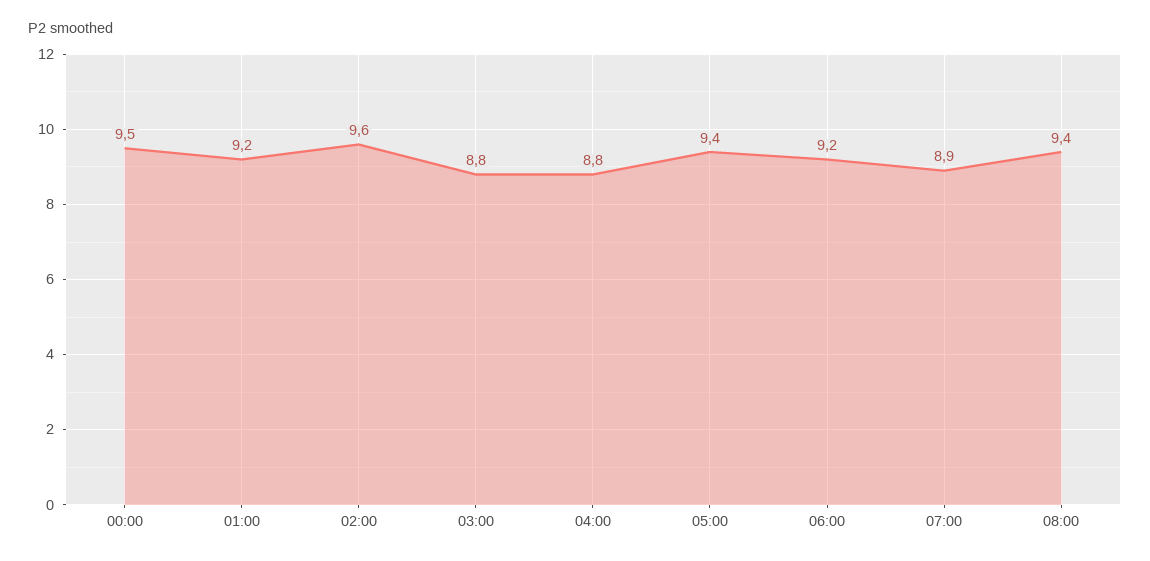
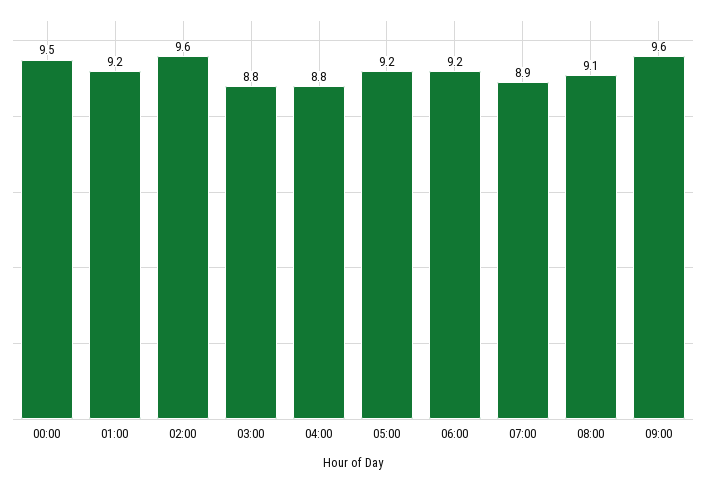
05:00: 9.4 -> 9.2
08:00: 9.4 -> 9.1
09:00: none -> 9.6

